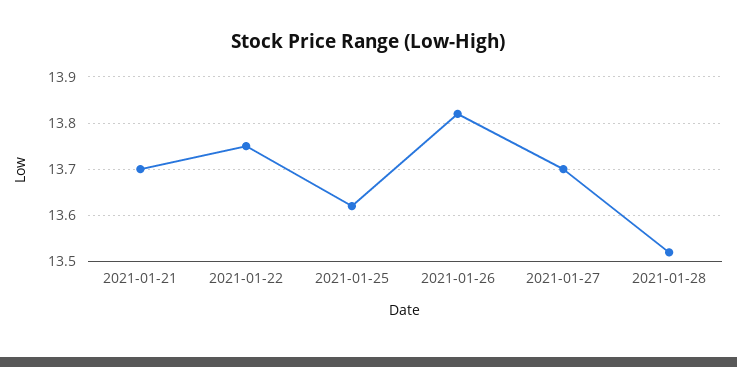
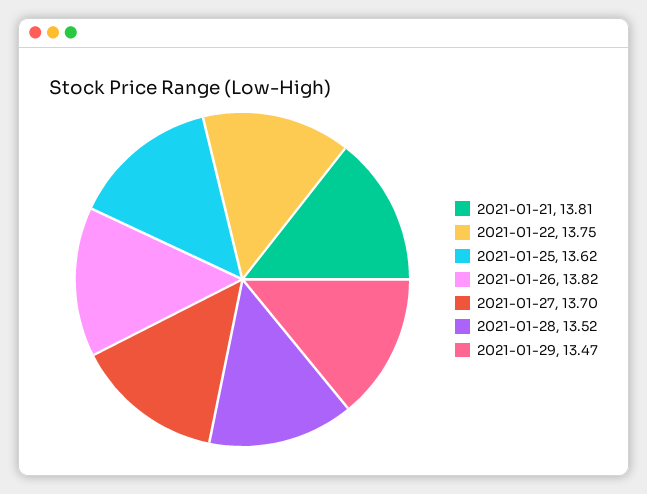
2021-01-21: 13.7 -> 13.81
2021-01-29: none -> 13.47

